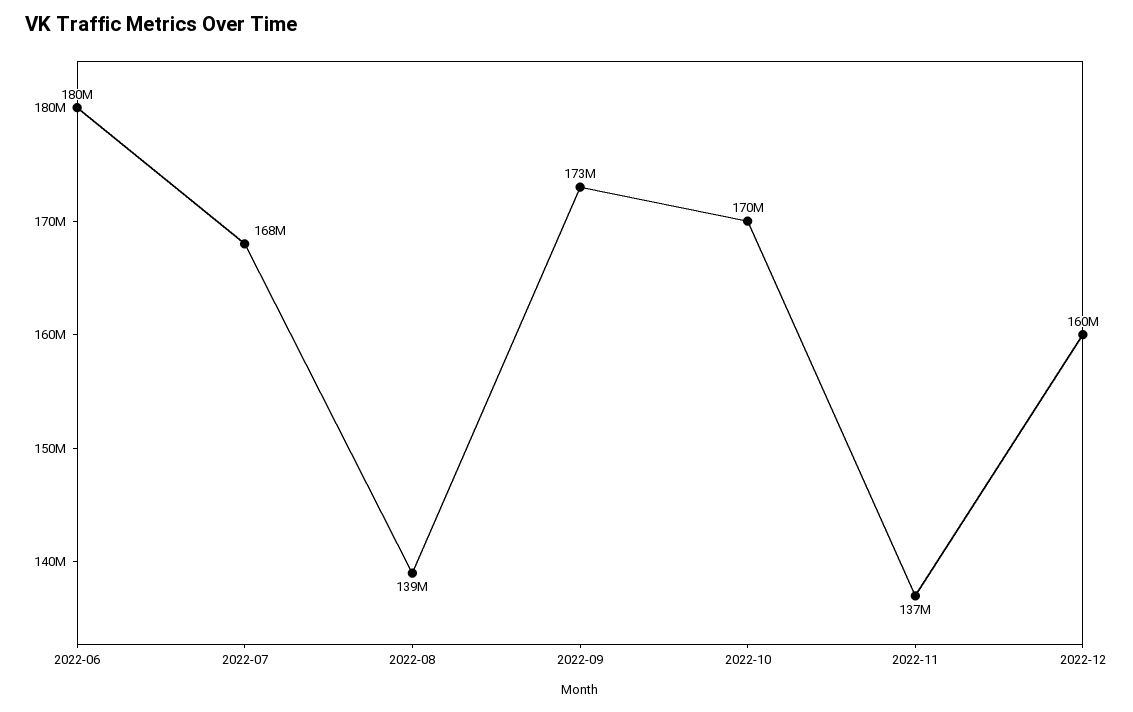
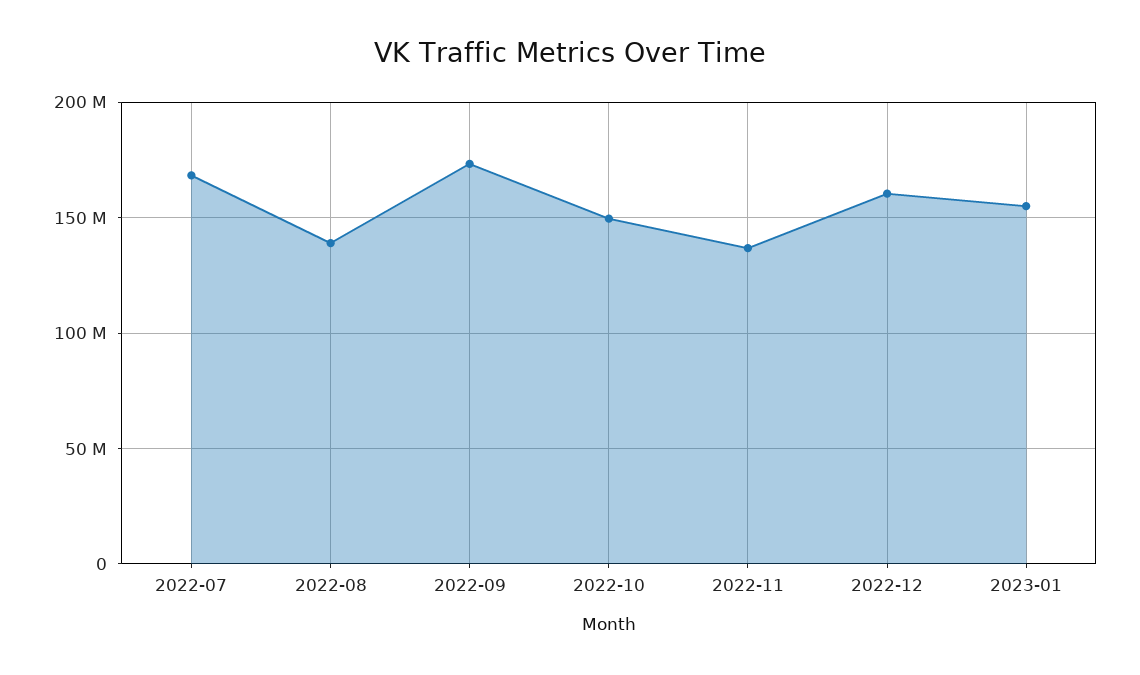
2022-06: 180000000 -> none
2022-10: 170000000 -> 150000000
2023-01: none -> 155000000

